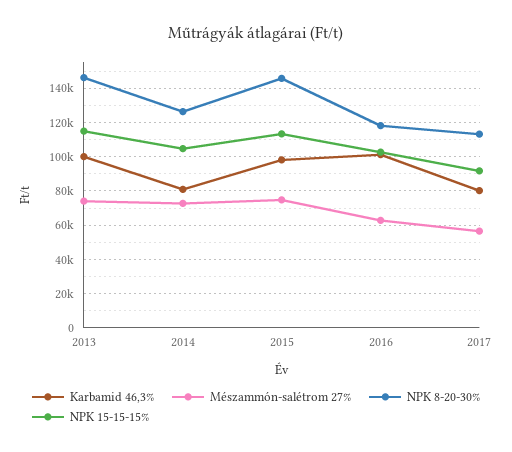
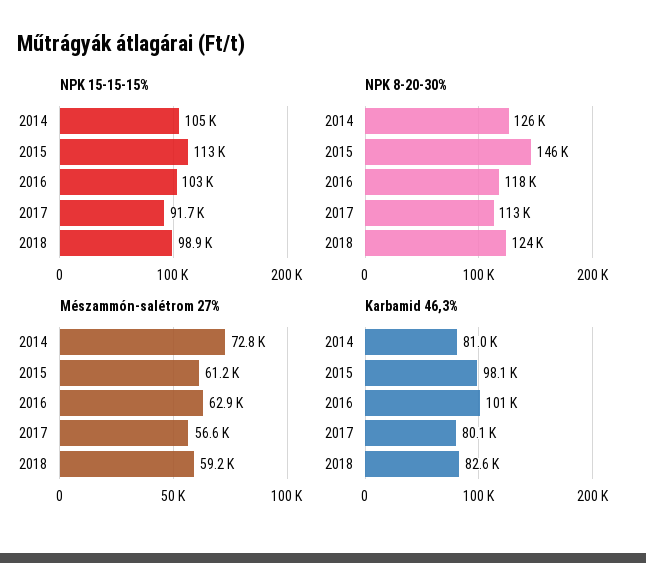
Karbamid 46,3%, 2013: 100000 -> none
Mészammón-salétrom 27%, 2013: 75000 -> none
NPK 8-20-30%, 2013: 145000 -> none
NPK 15-15-15%, 2013: 115000 -> none
Mészammón-salétrom 27%, 2015: 75000 -> 61200
NPK 15-15-15%, 2018: none -> 98900
NPK 8-20-30%, 2018: none -> 124000
Mészammón-salétrom 27%, 2018: none -> 59200
Karbamid 46,3%, 2018: none -> 82600

